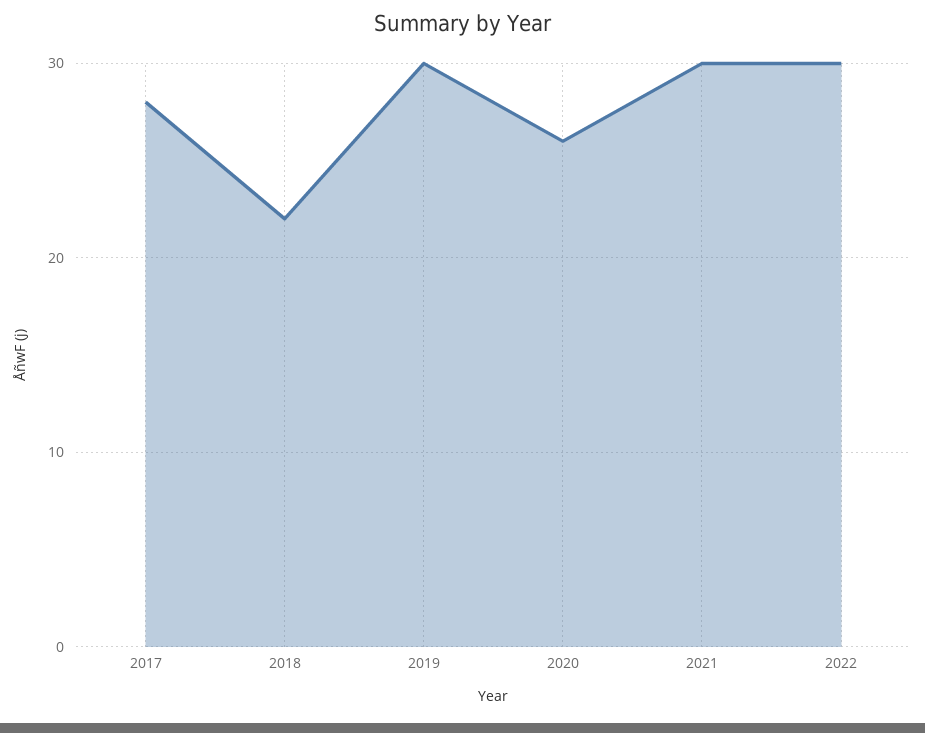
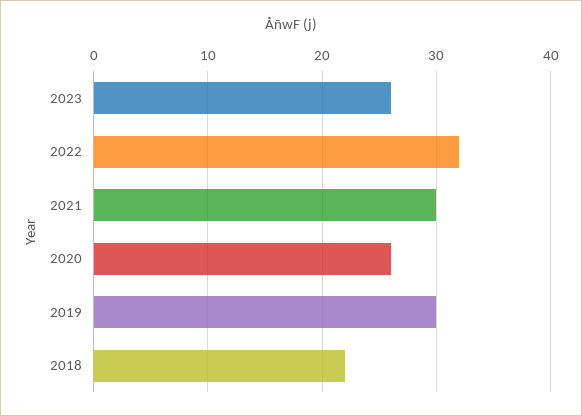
2017: 28 -> none
2022: 30 -> 32
2023: none -> 26

